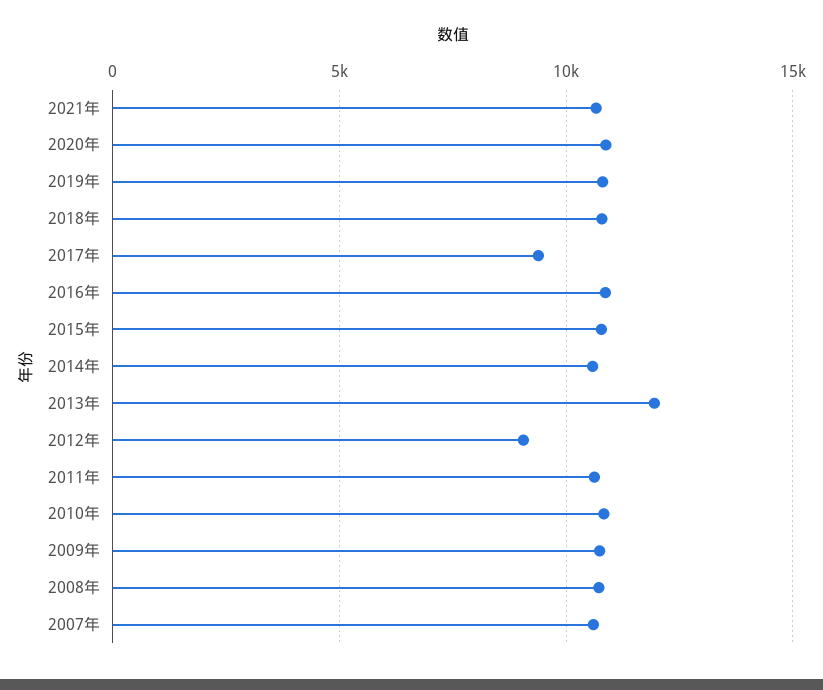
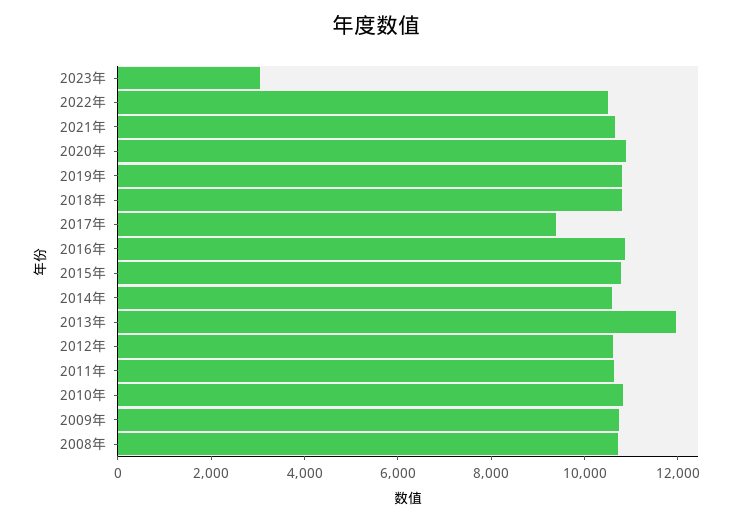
2012年: 9000 -> 10500
2007年: 10500 -> none
2023年: none -> 3000
2022年: none -> 10500

